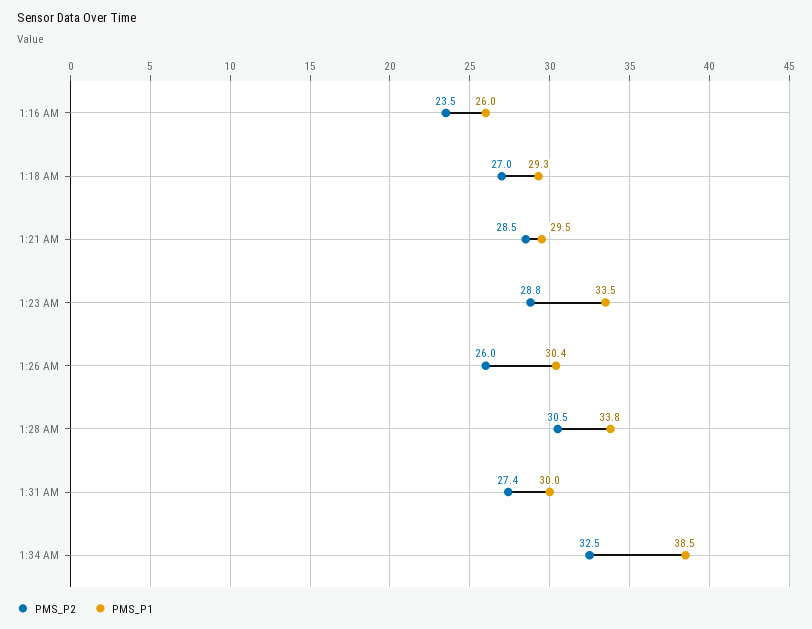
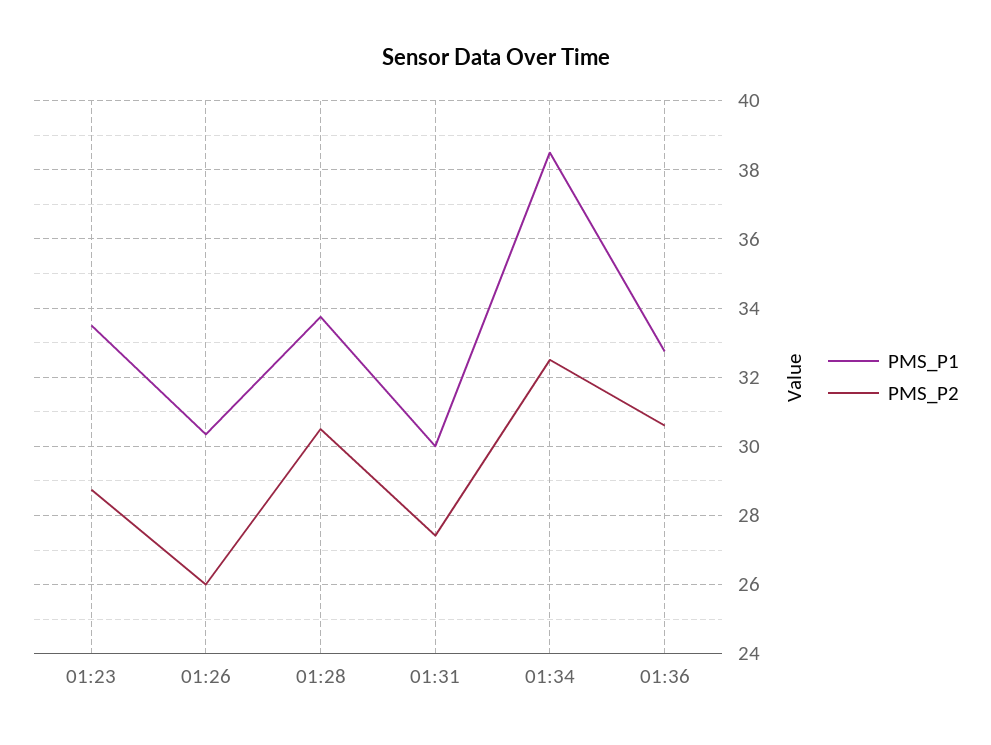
PMS_P2, 1:16 AM: 23.5 -> none
PMS_P1, 1:16 AM: 26 -> none
PMS_P2, 1:18 AM: 27 -> none
PMS_P1, 1:18 AM: 29.3 -> none
PMS_P2, 1:21 AM: 28.5 -> none
PMS_P1, 1:21 AM: 29.5 -> none
PMS_P1, 01:36: none -> 32.8
PMS_P2, 01:36: none -> 30.6

